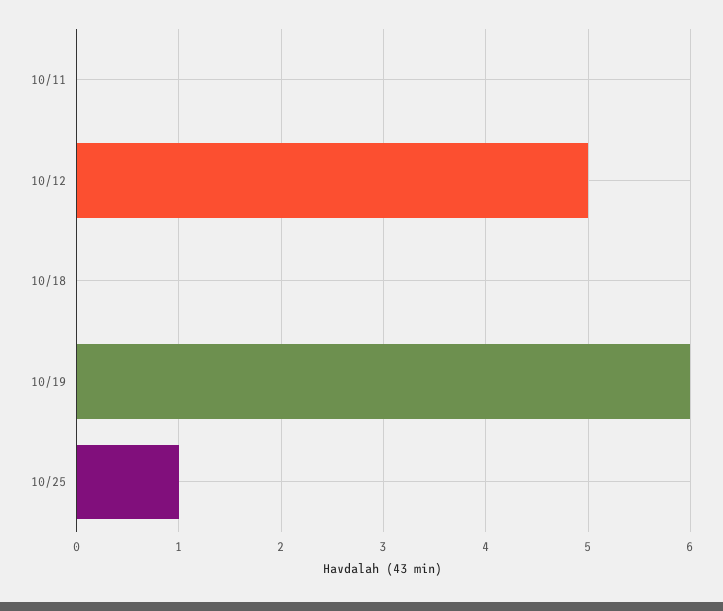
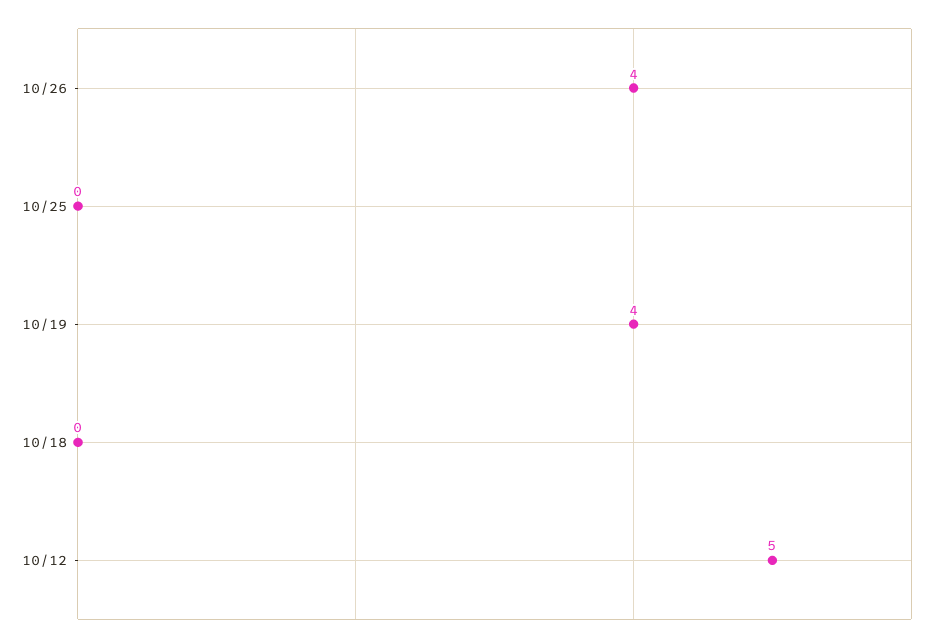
10/11: 0 -> none
10/19: 6 -> 4
10/25: 1 -> 0
10/26: none -> 4

